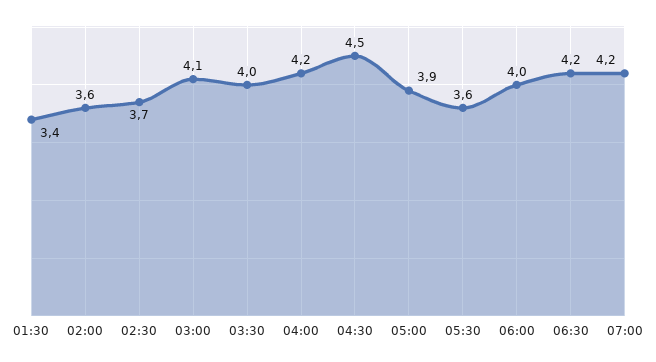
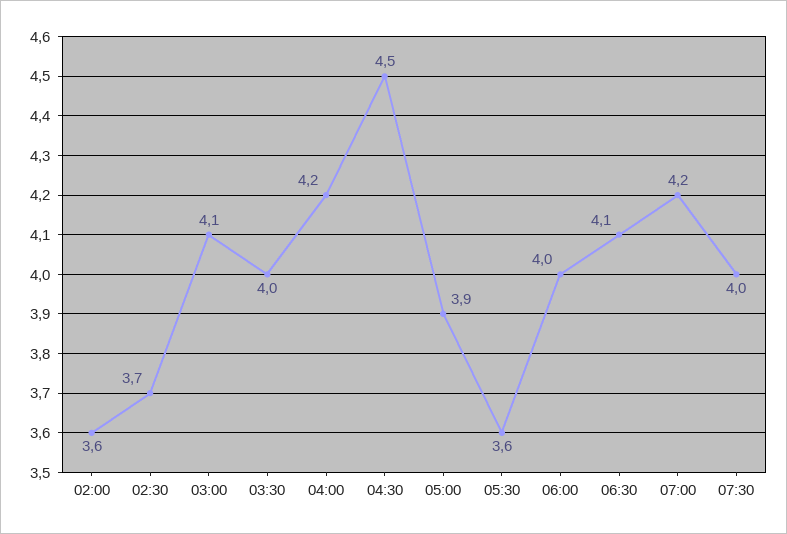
01:30: 3.4 -> none
06:30: 4.2 -> 4.1
07:30: none -> 4

